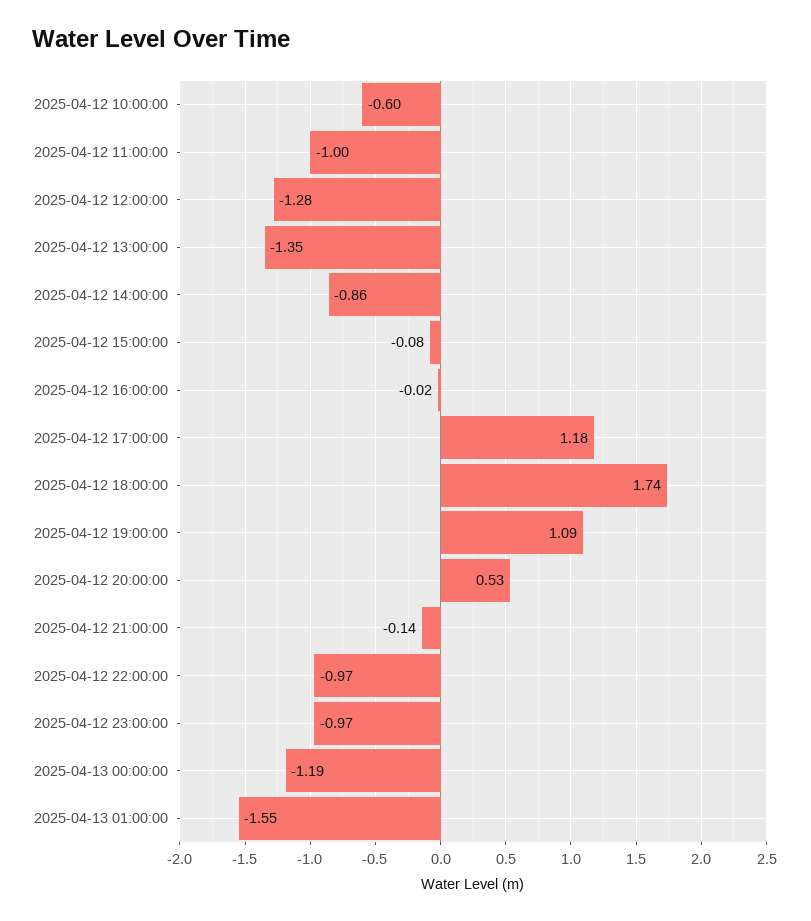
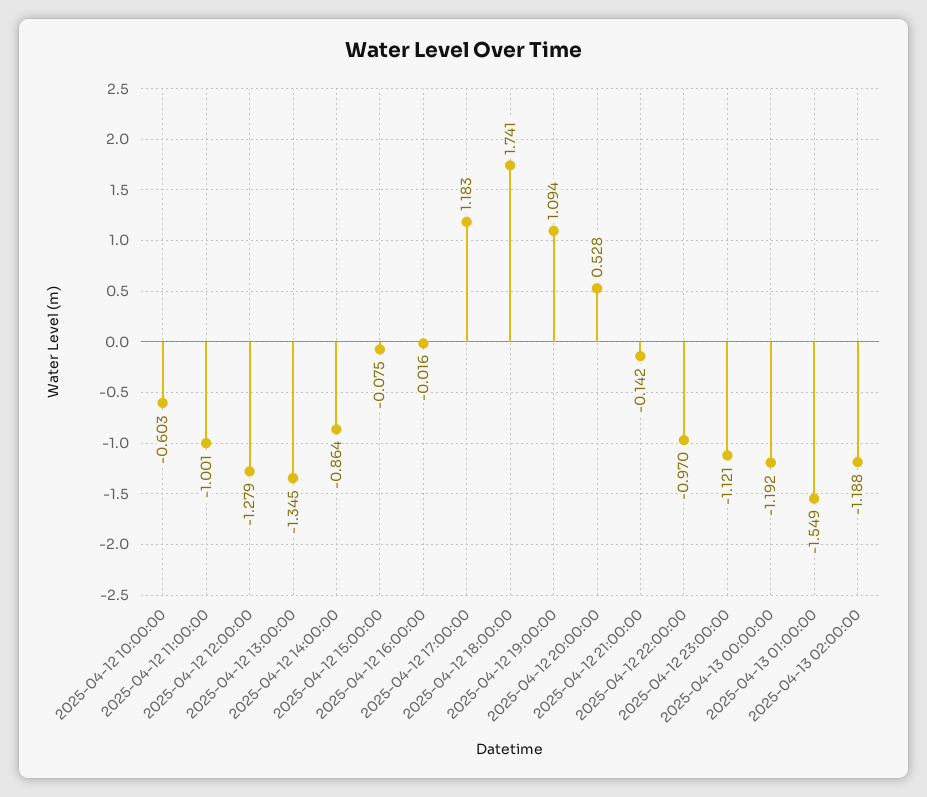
2025-04-12 23:00:00: -0.97 -> -1.121
2025-04-13 02:00:00: none -> -1.188

